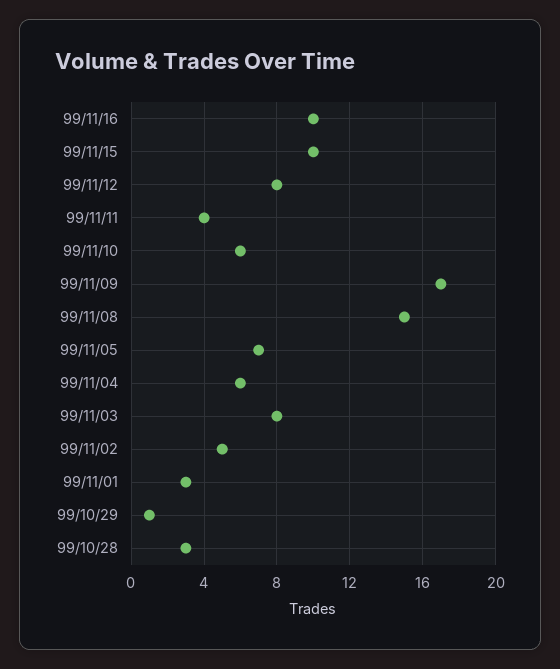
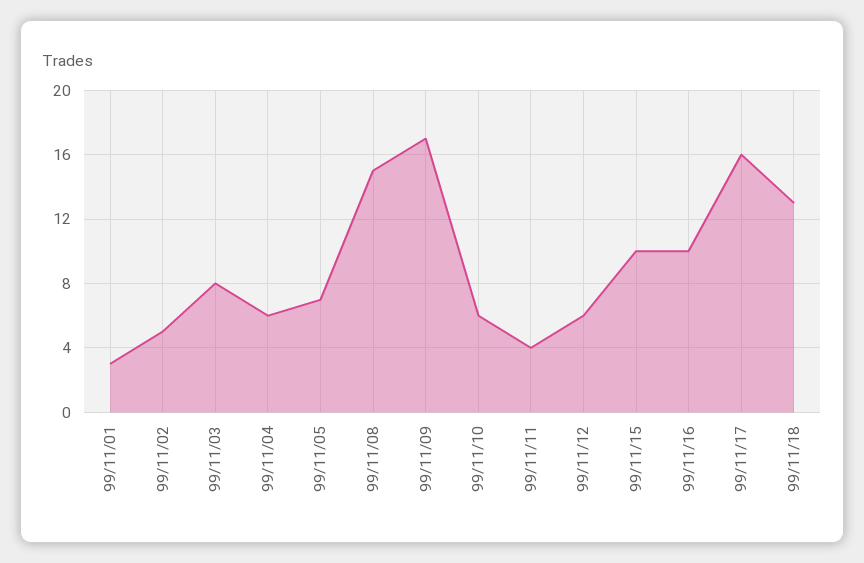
99/11/12: 8 -> 6
99/10/29: 1 -> none
99/10/28: 3 -> none
99/11/17: none -> 16
99/11/18: none -> 13

